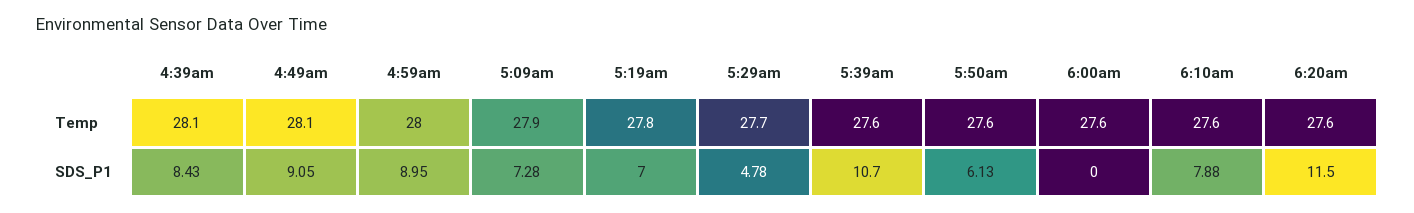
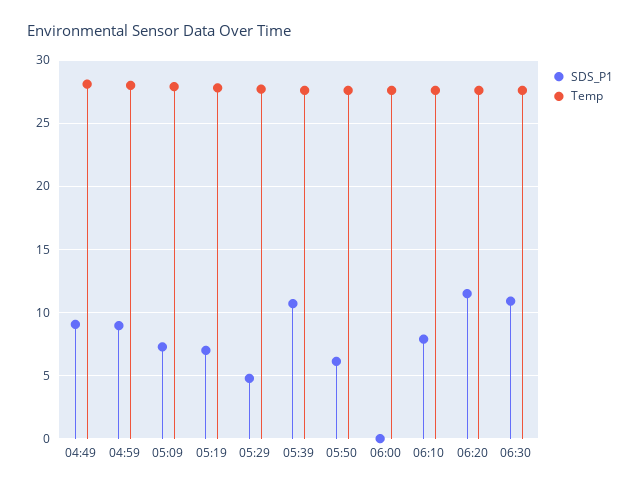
Temp, 4:39am: 28.1 -> none
SDS_P1, 4:39am: 8.43 -> none
SDS_P1, 06:30: none -> 11
Temp, 06:30: none -> 27.5

